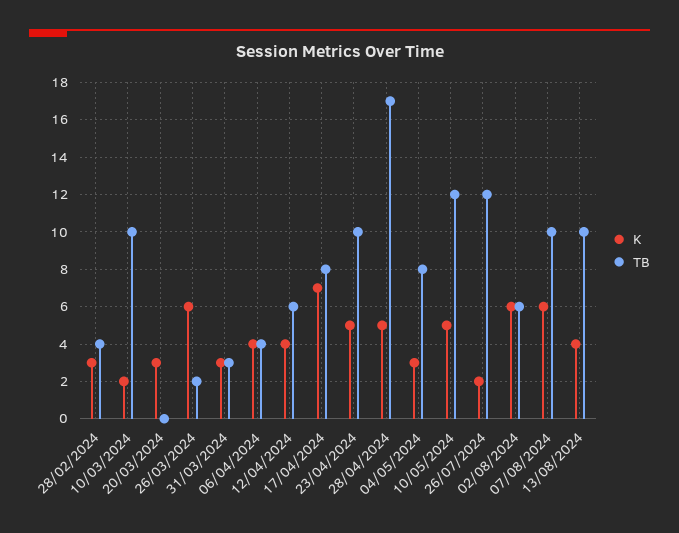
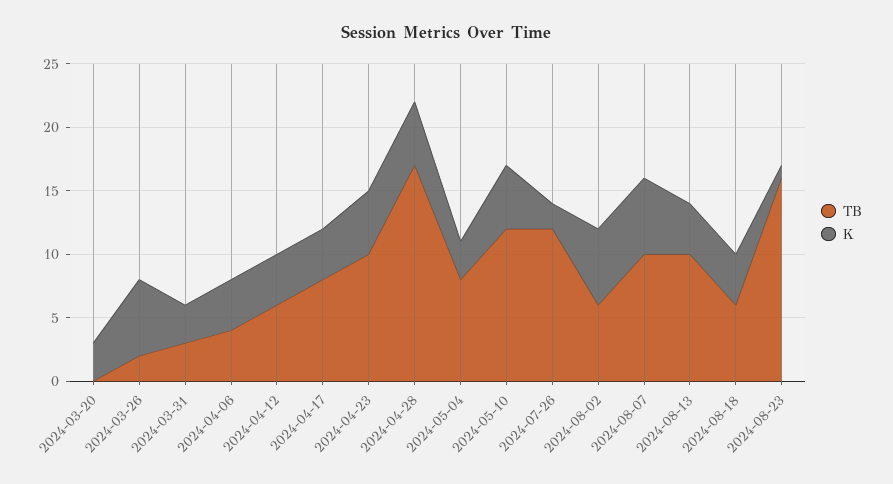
K, 28/02/2024: 3 -> none
TB, 28/02/2024: 4 -> none
K, 10/03/2024: 2 -> none
TB, 10/03/2024: 10 -> none
K, 17/04/2024: 7 -> 4
TB, 2024-08-18: none -> 6
K, 2024-08-18: none -> 4
TB, 2024-08-23: none -> 16
K, 2024-08-23: none -> 1

